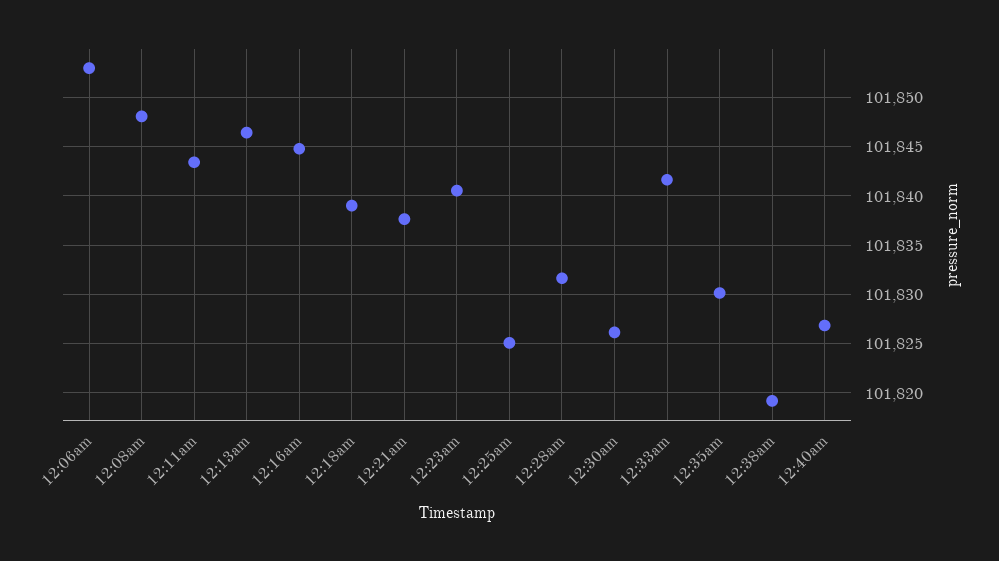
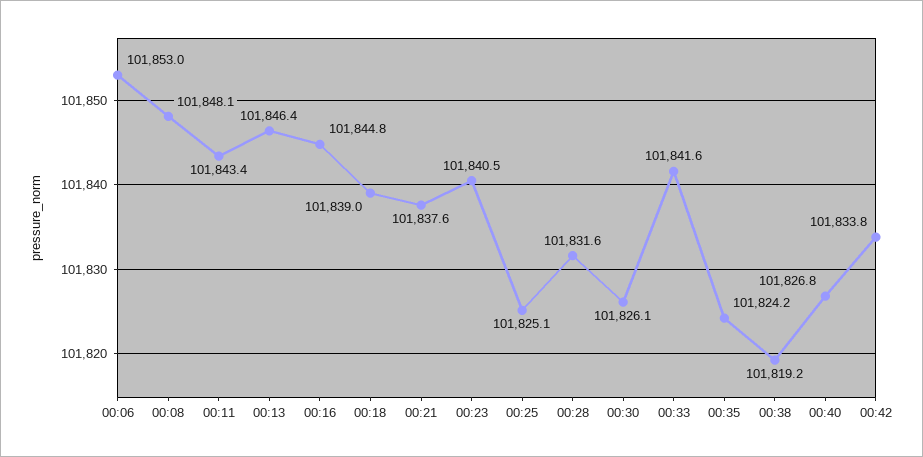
12:35am: 101830 -> 101824.2
00:42: none -> 101833.8

